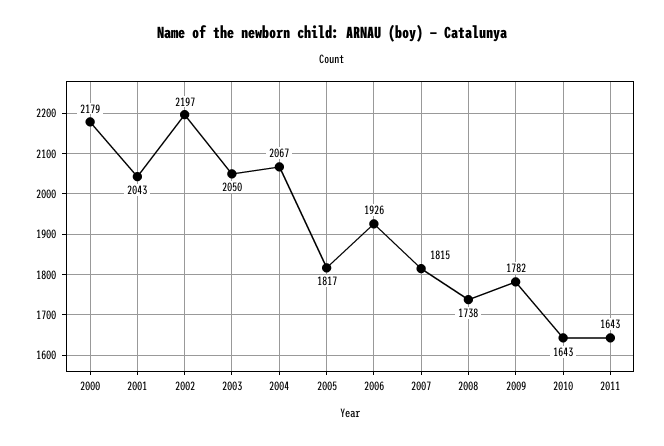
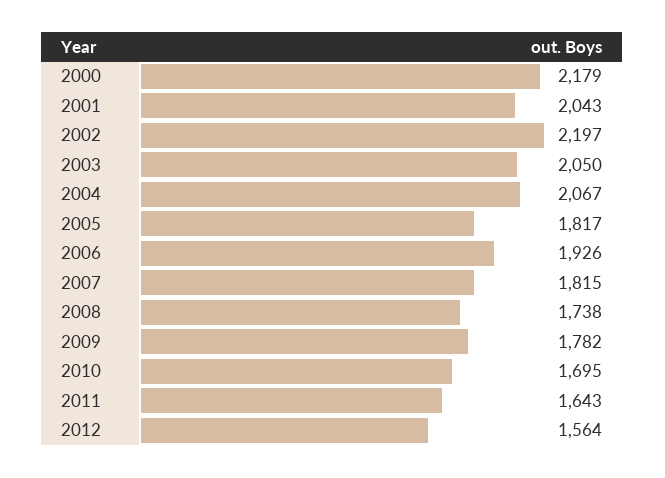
2010: 1643 -> 1695
2012: none -> 1564

